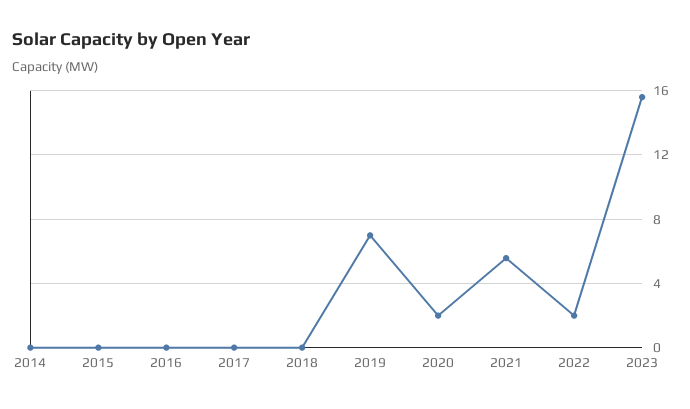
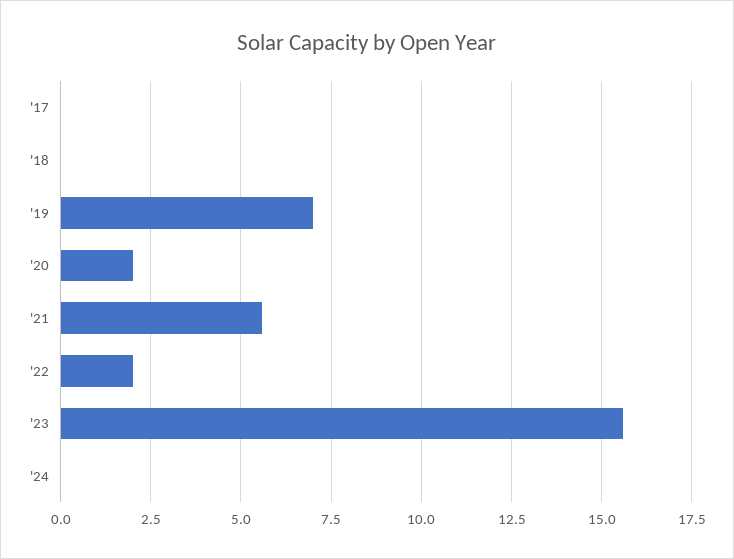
2014: 0 -> none
2015: 0 -> none
2016: 0 -> none
'24: none -> 0

